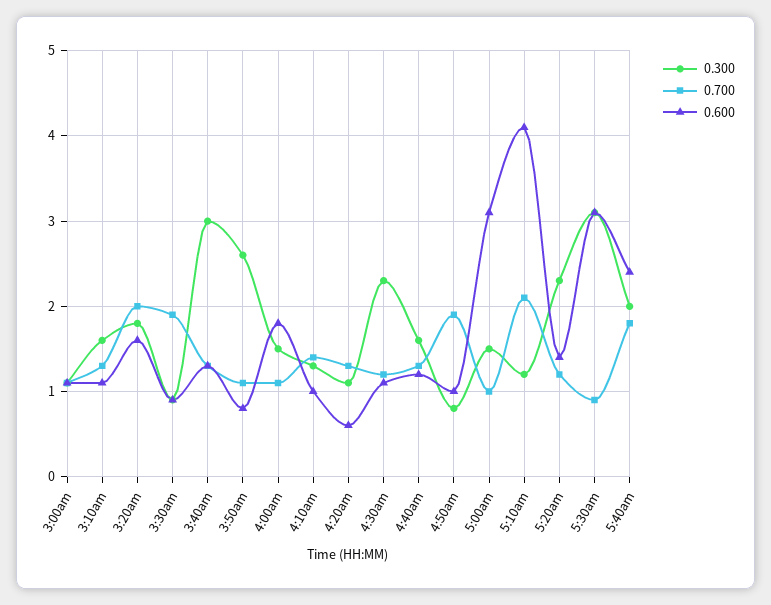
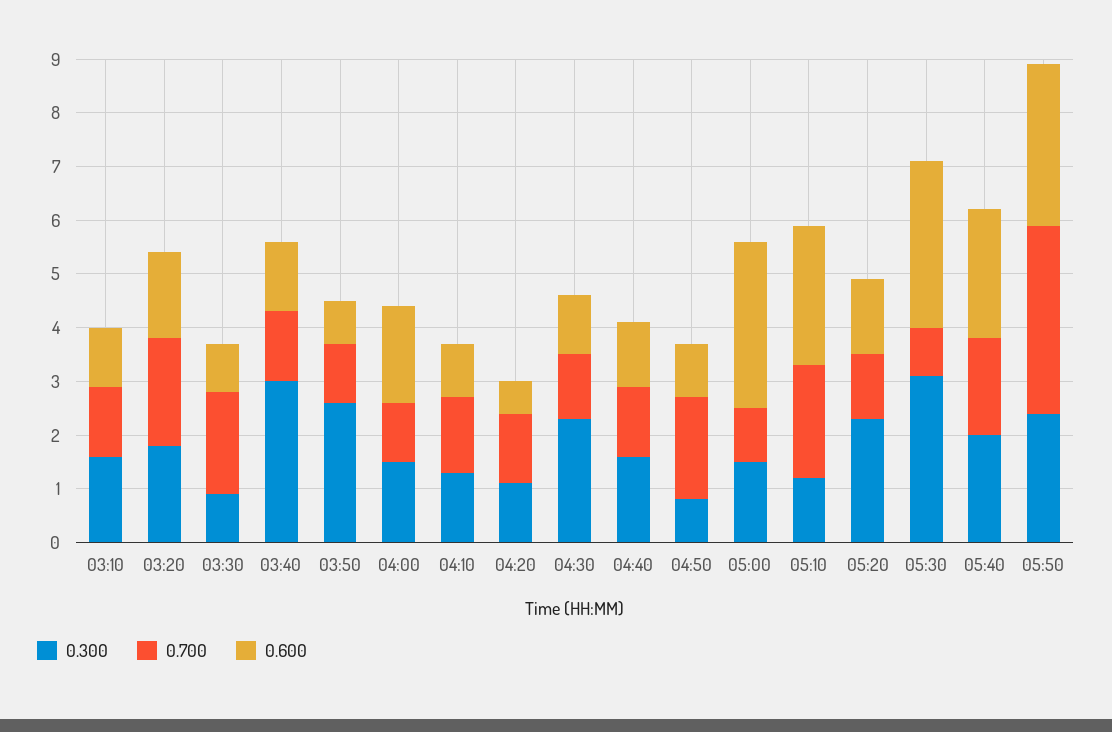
0.300, 3:00am: 1.1 -> none
0.700, 3:00am: 1.1 -> none
0.600, 3:00am: 1.1 -> none
0.600, 5:10am: 4.1 -> 2.5
0.300, 05:50: none -> 2.5
0.700, 05:50: none -> 3.5
0.600, 05:50: none -> 3

